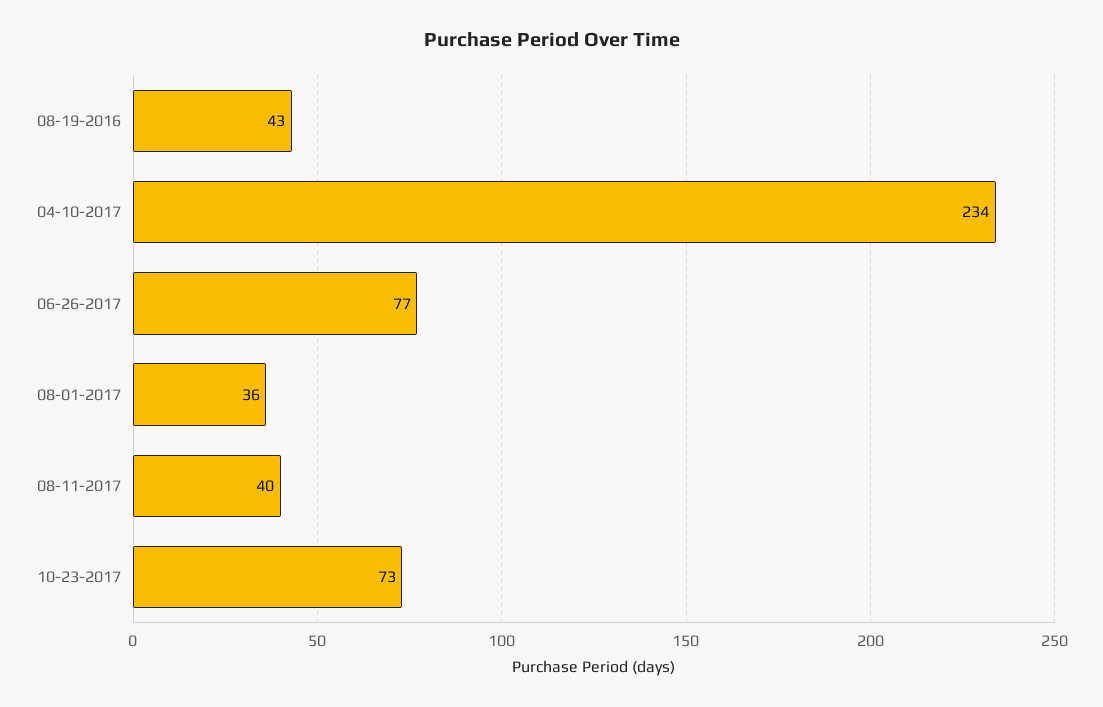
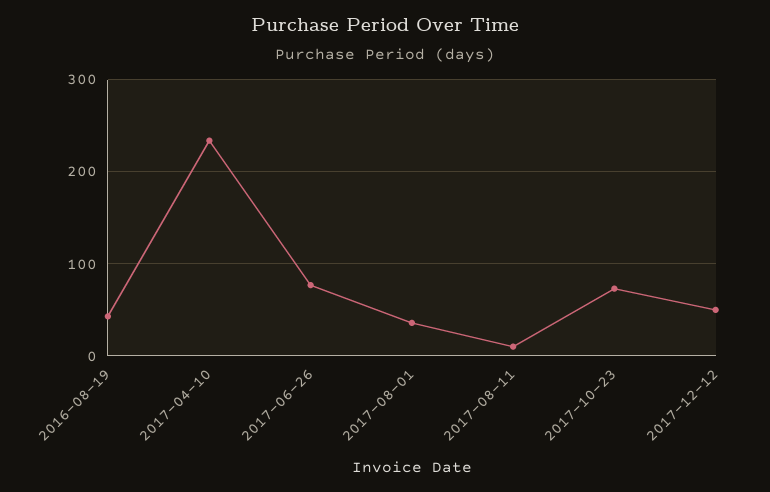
08-11-2017: 40 -> 10
2017-12-12: none -> 50

